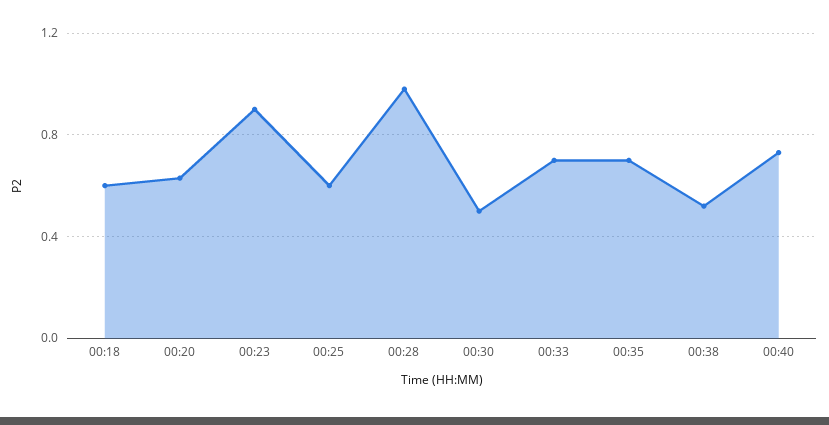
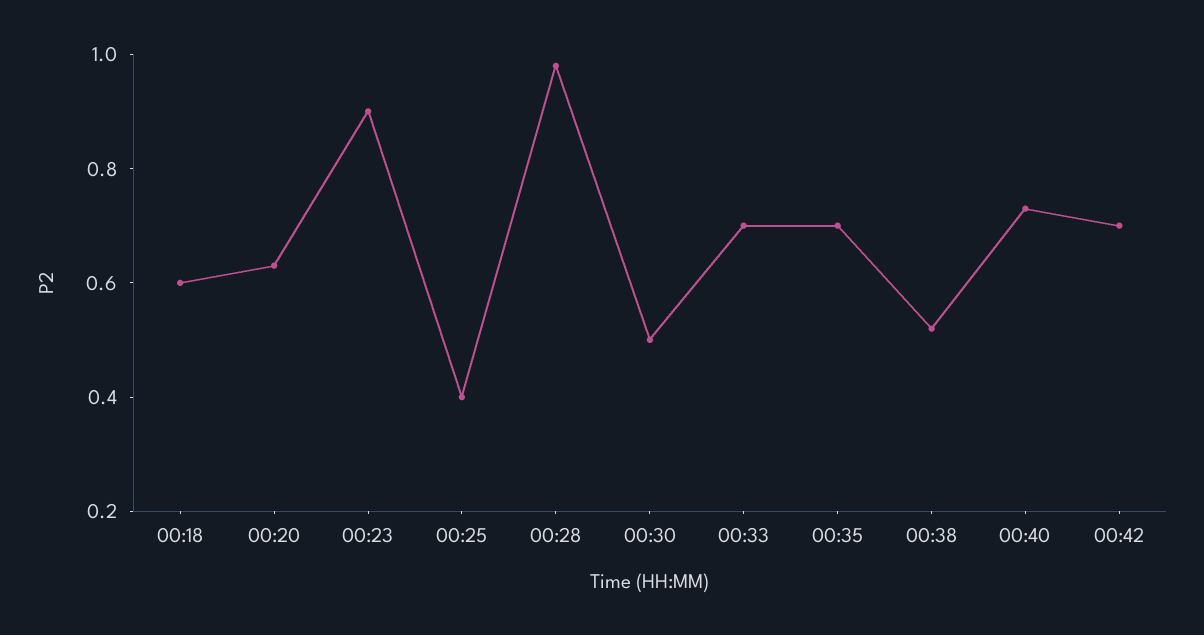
00:25: 0.6 -> 0.4
00:42: none -> 0.7

